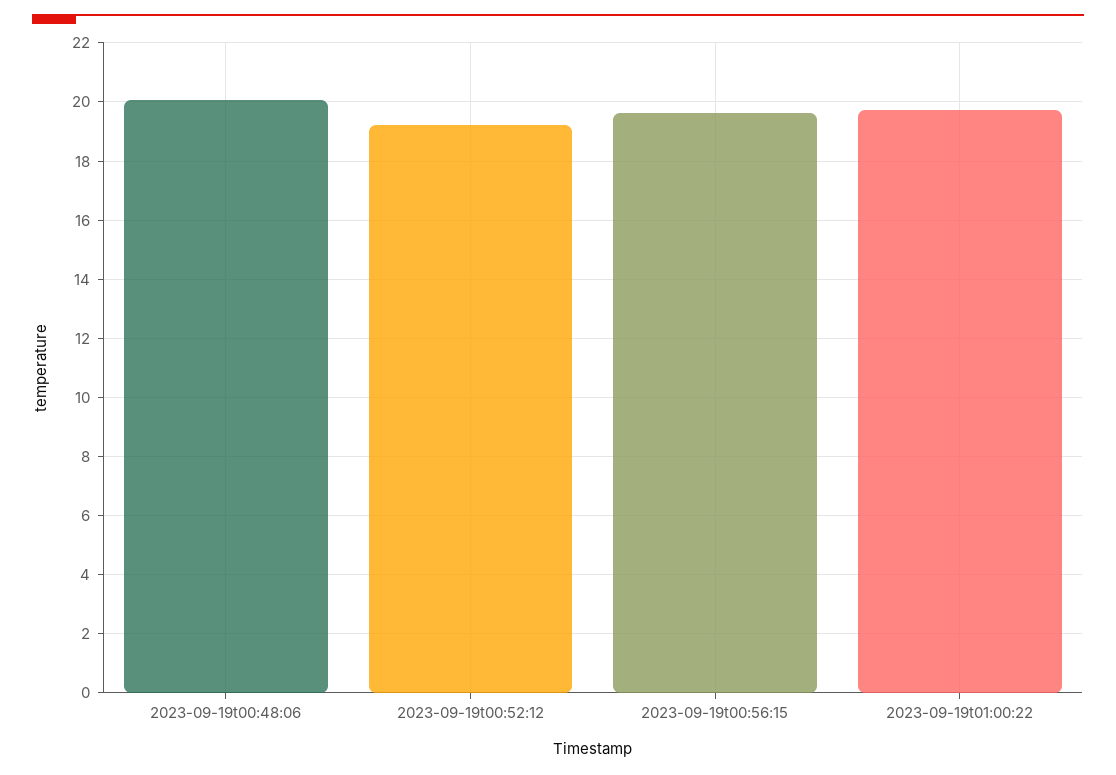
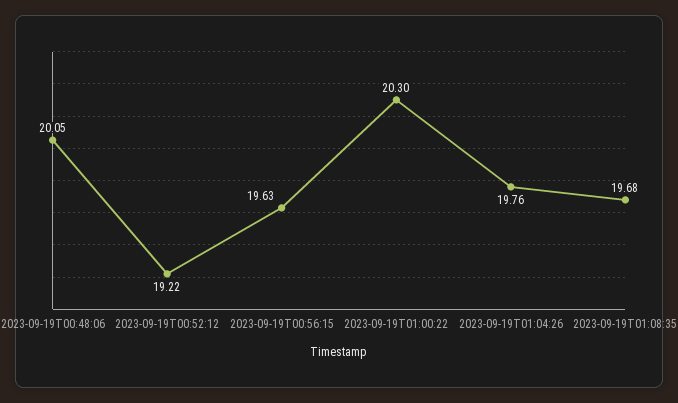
2023-09-19t01:00:22: 19.75 -> 20.3
2023-09-19T01:04:26: none -> 19.76
2023-09-19T01:08:35: none -> 19.68

